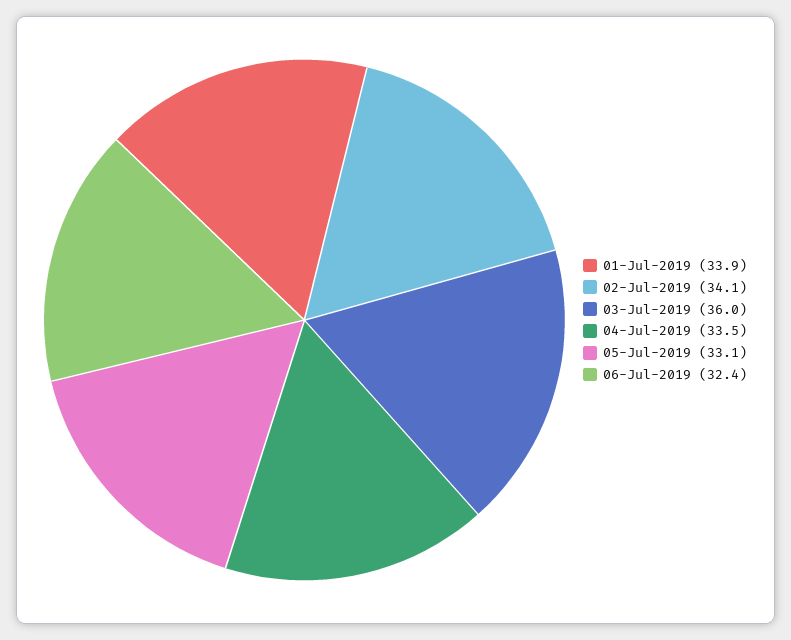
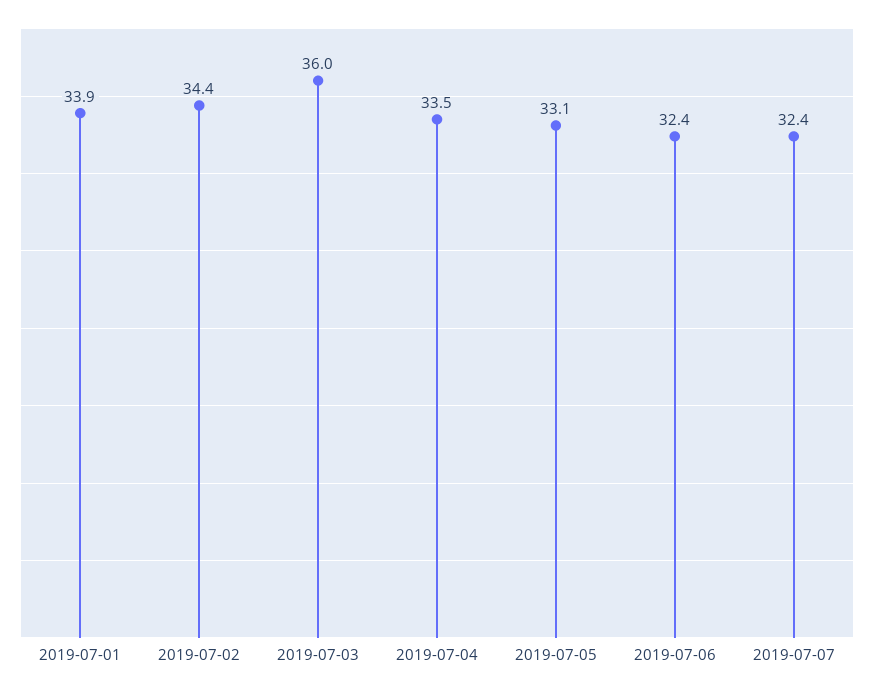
02-Jul-2019: 34.1 -> 34.4
2019-07-07: none -> 32.4

